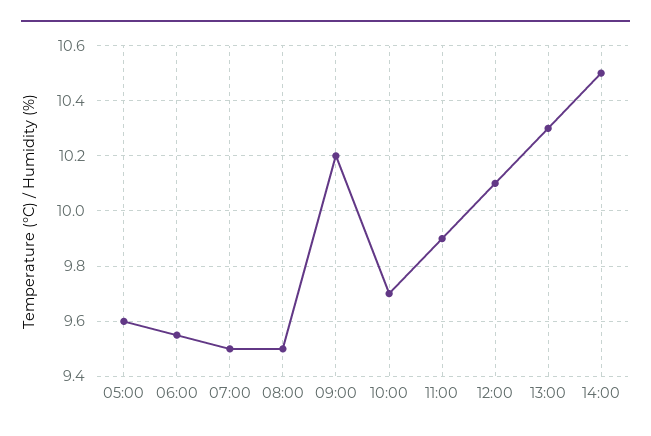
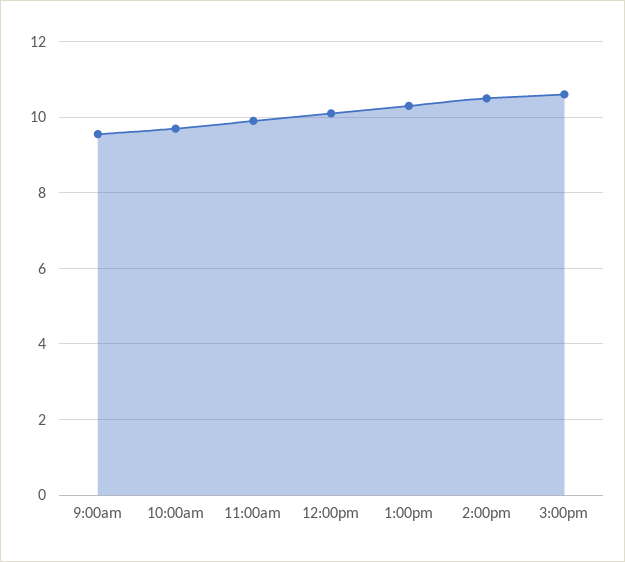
05:00: 9.6 -> none
06:00: 9.55 -> none
07:00: 9.5 -> none
08:00: 9.5 -> none
09:00: 10.2 -> 9.6
3:00pm: none -> 10.6

